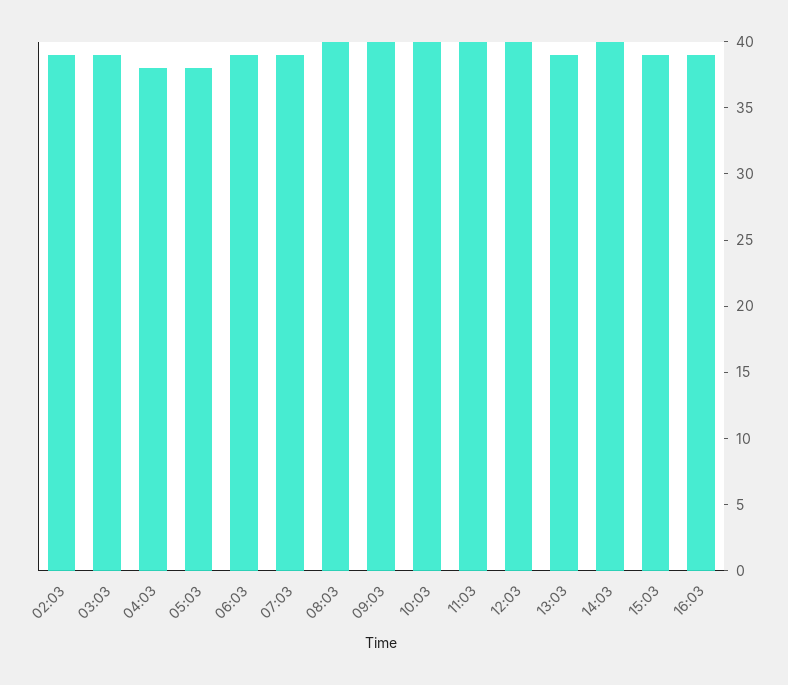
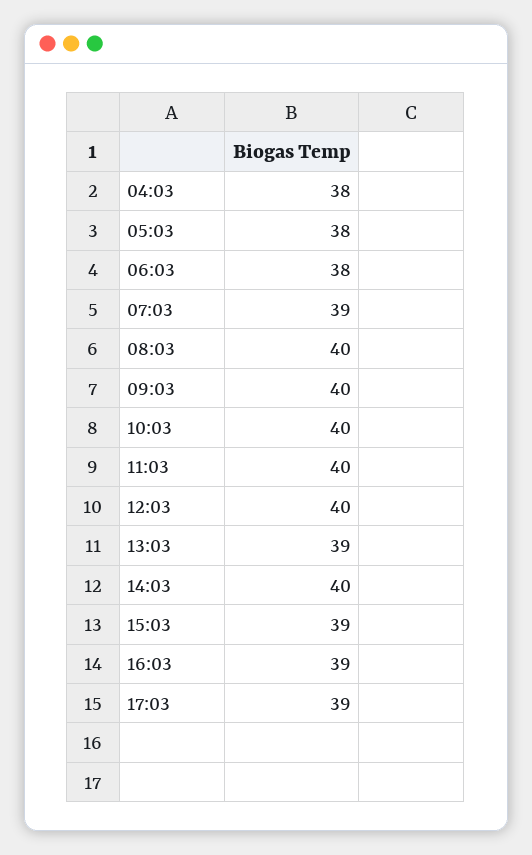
02:03: 39 -> none
03:03: 39 -> none
06:03: 39 -> 38
17:03: none -> 39

